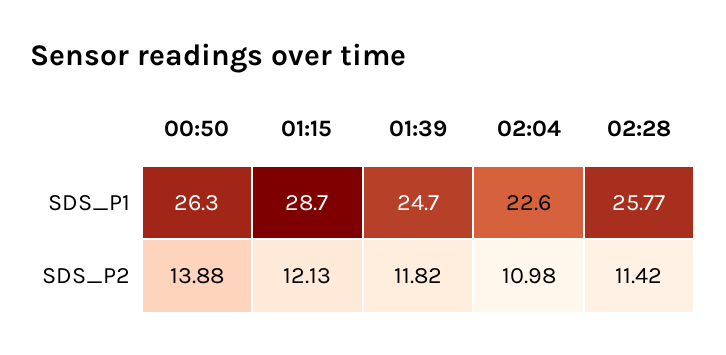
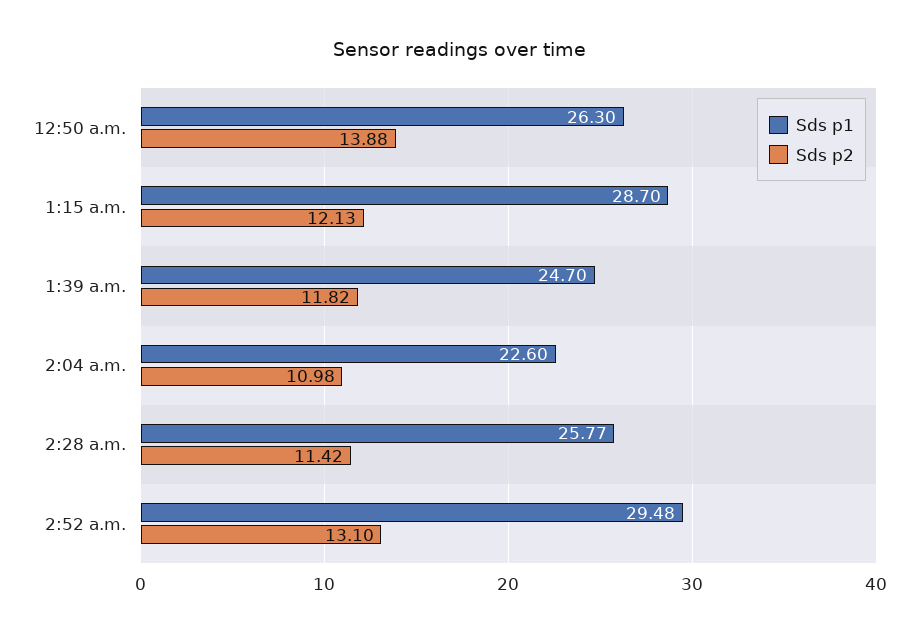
SDS_P1, 2:52 a.m.: none -> 29.48
SDS_P2, 2:52 a.m.: none -> 13.1

